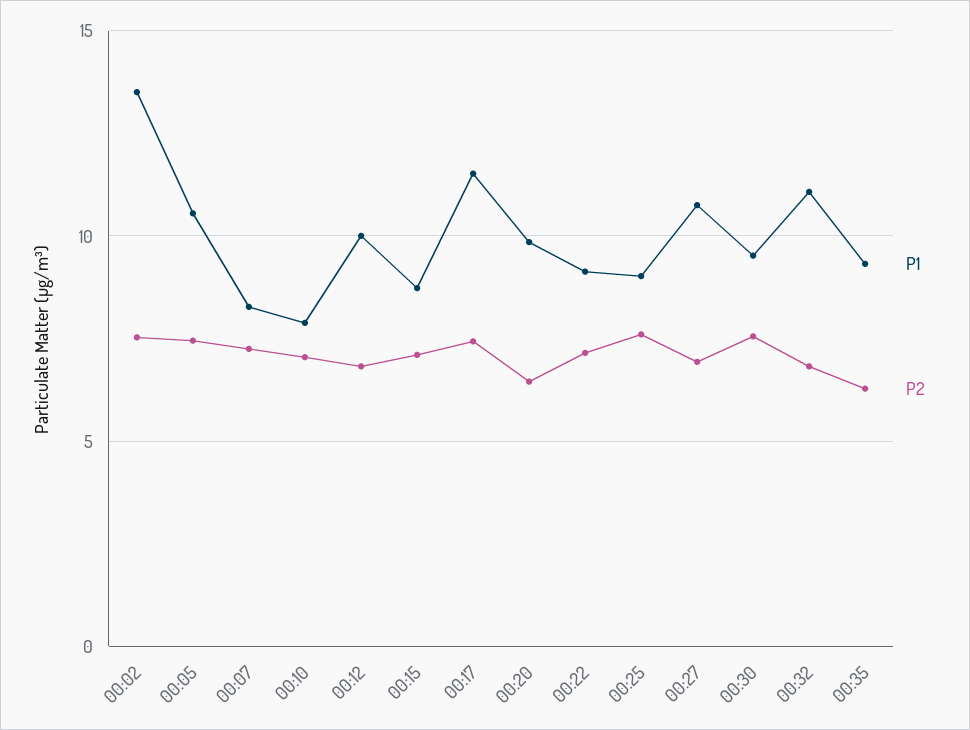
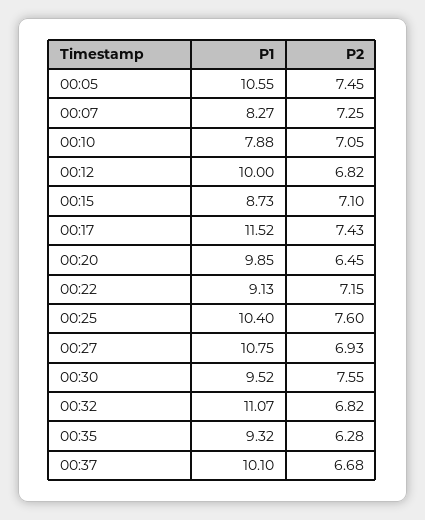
P1, 00:02: 13.5 -> none
P2, 00:02: 7.5 -> none
P1, 00:25: 9 -> 10.4
P1, 00:37: none -> 10.1
P2, 00:37: none -> 6.68

